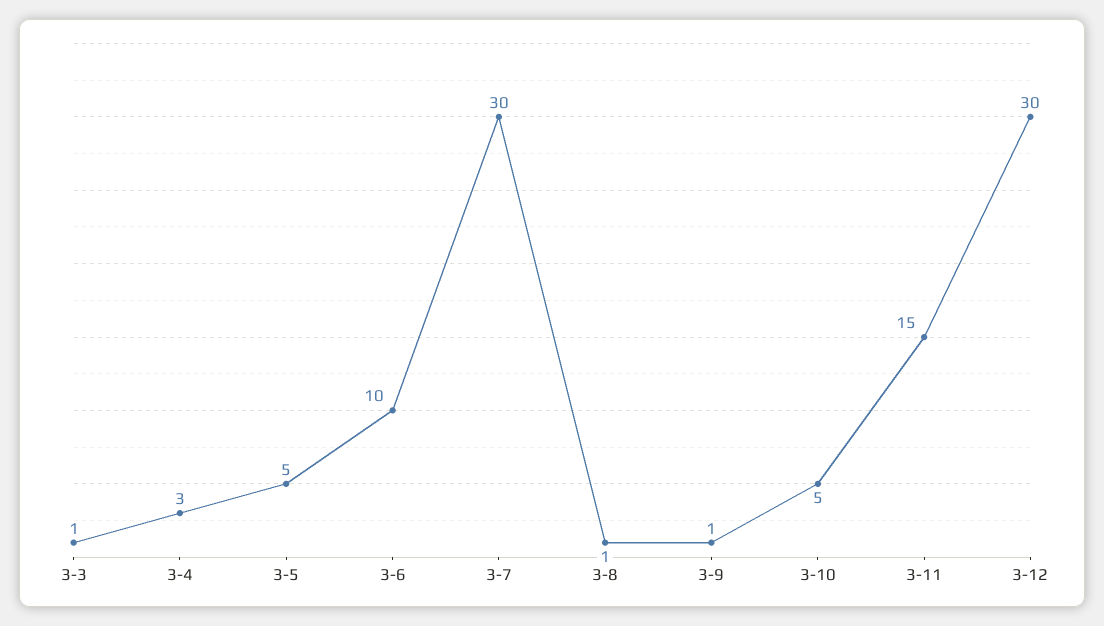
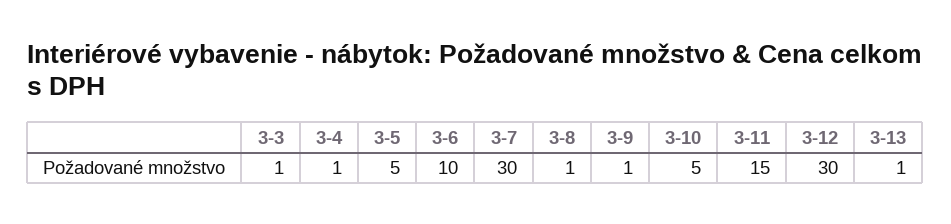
3-4: 3 -> 1
3-13: none -> 1

